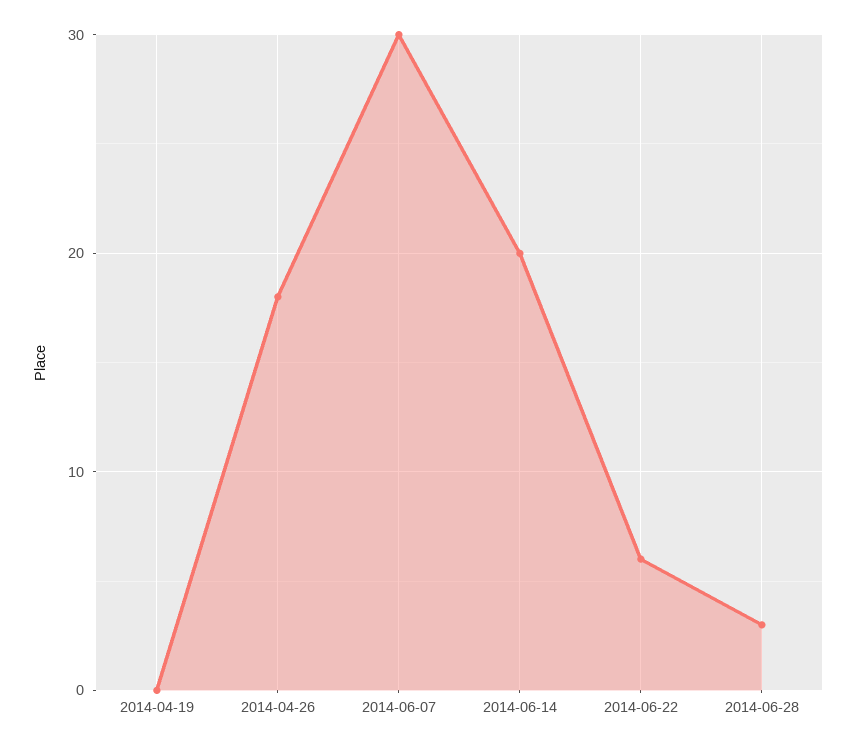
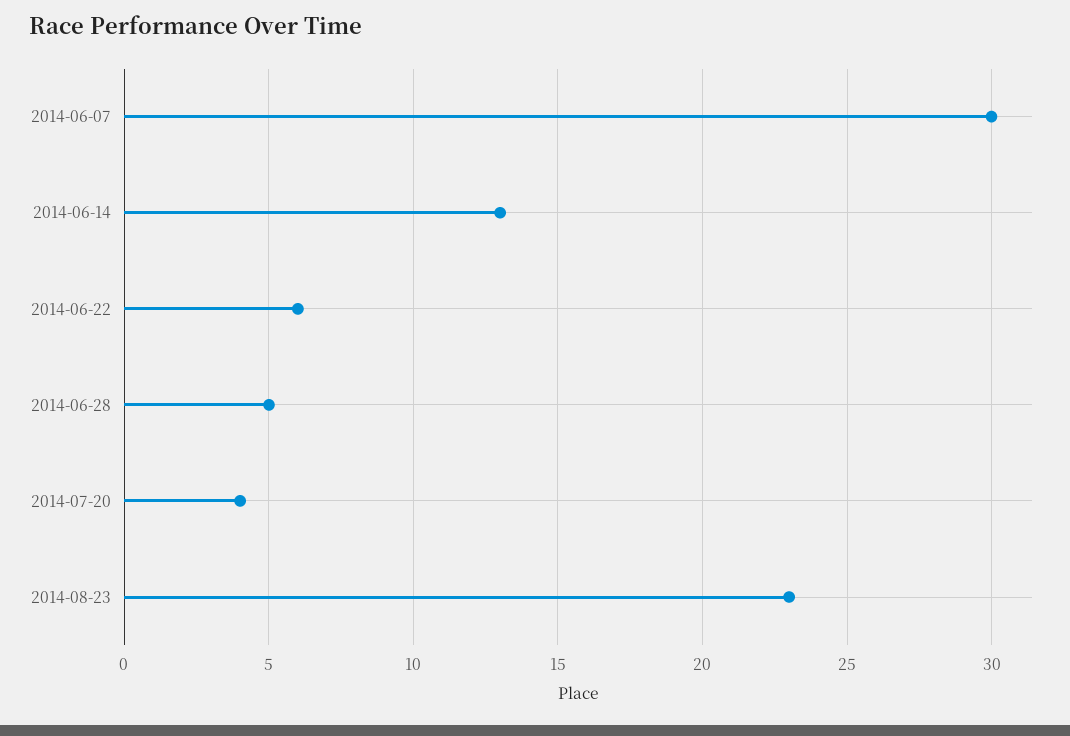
2014-04-19: 0 -> none
2014-04-26: 18 -> none
2014-06-14: 20 -> 13
2014-06-28: 3 -> 5
2014-07-20: none -> 4
2014-08-23: none -> 23

